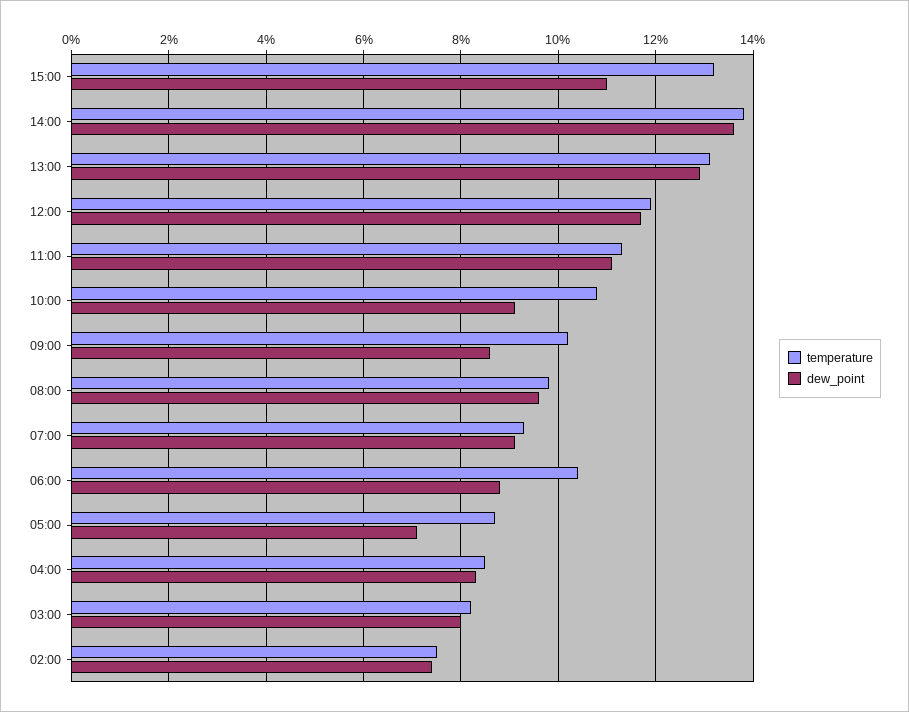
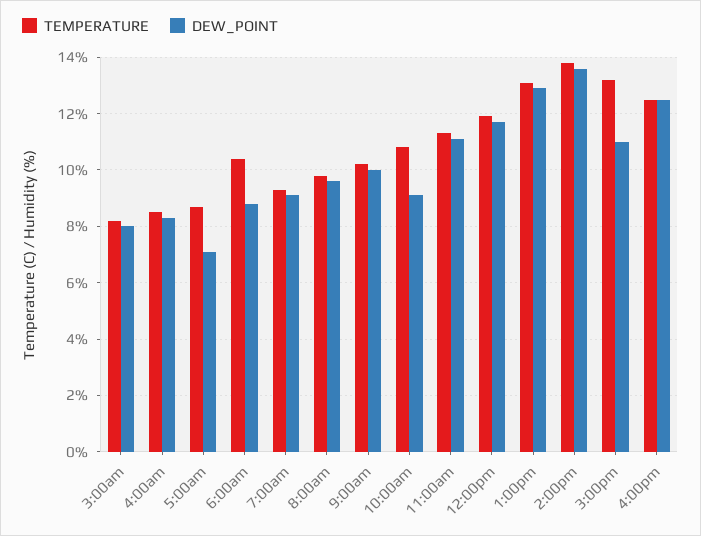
dew_point, 09:00: 8.5 -> 10
temperature, 02:00: 7.5 -> none
dew_point, 02:00: 7.5 -> none
temperature, 4:00pm: none -> 12.5
dew_point, 4:00pm: none -> 12.5

